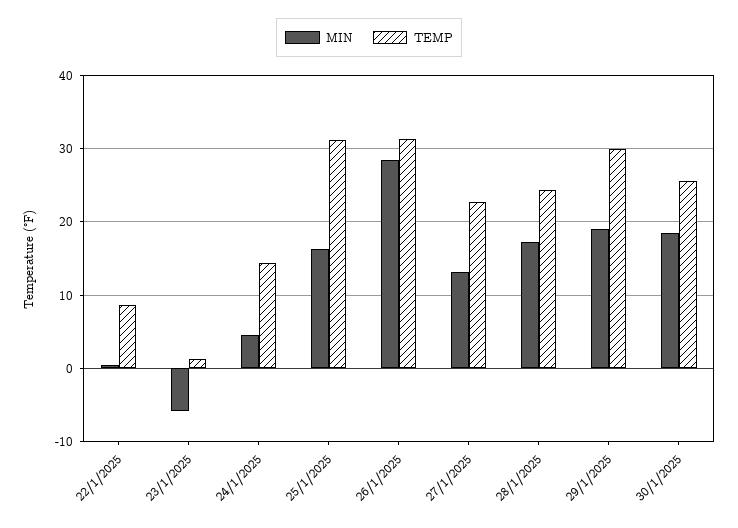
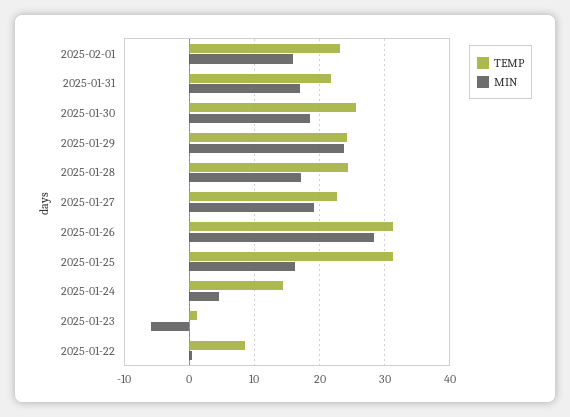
MIN, 27/1/2025: 13 -> 19
MIN, 29/1/2025: 19 -> 24
TEMP, 29/1/2025: 30 -> 24
TEMP, 2025-02-01: none -> 23
MIN, 2025-02-01: none -> 16
TEMP, 2025-01-31: none -> 22
MIN, 2025-01-31: none -> 17

